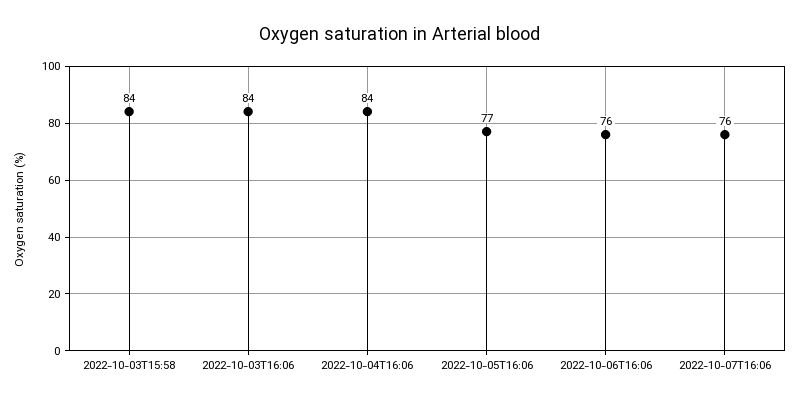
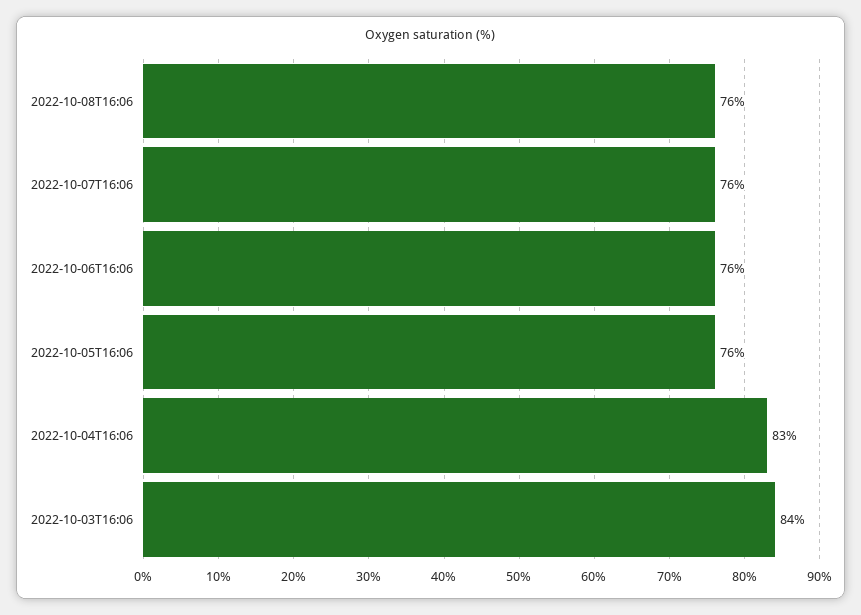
2022-10-03T15:58: 84 -> none
2022-10-04T16:06: 84 -> 83
2022-10-05T16:06: 77 -> 76
2022-10-08T16:06: none -> 76

